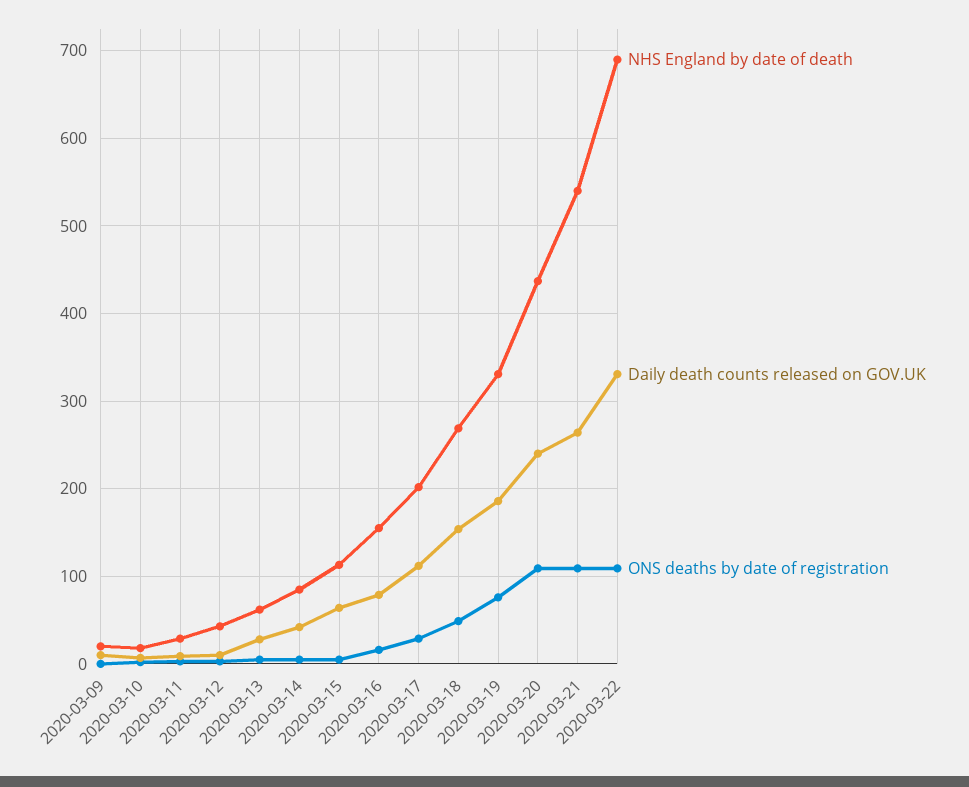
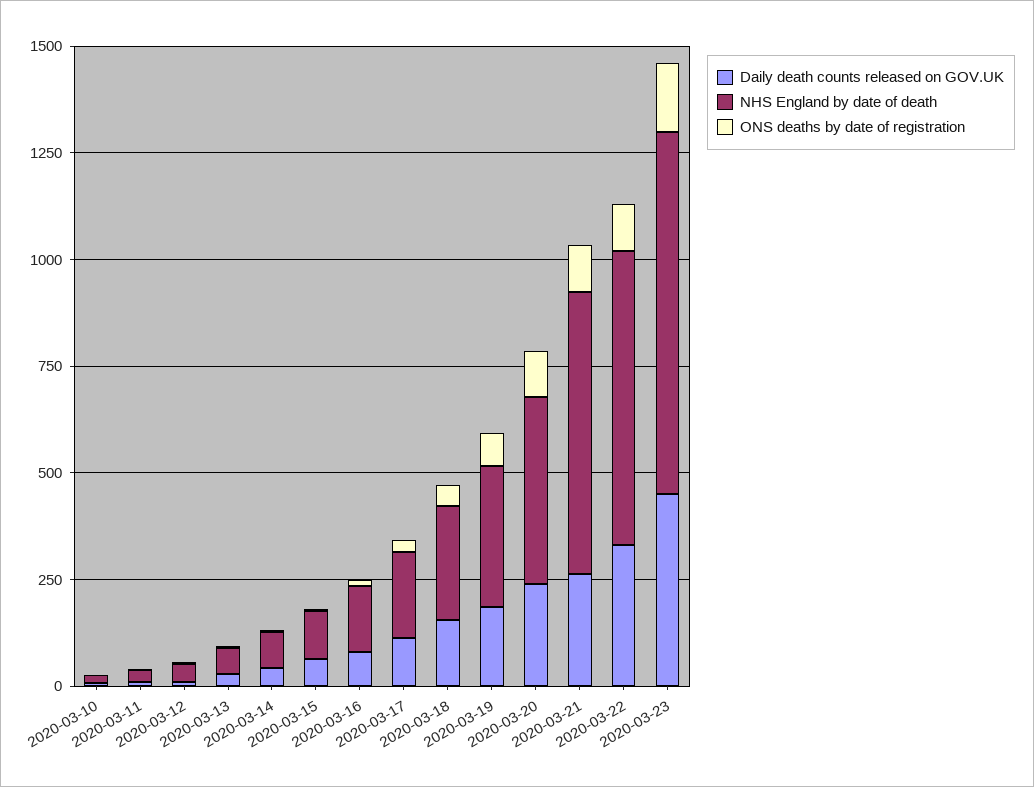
NHS England by date of death, 2020-03-09: 20 -> none
Daily death counts released on GOV.UK, 2020-03-09: 10 -> none
ONS deaths by date of registration, 2020-03-09: 0 -> none
NHS England by date of death, 2020-03-21: 540 -> 650
Daily death counts released on GOV.UK, 2020-03-23: none -> 450
NHS England by date of death, 2020-03-23: none -> 850
ONS deaths by date of registration, 2020-03-23: none -> 150

